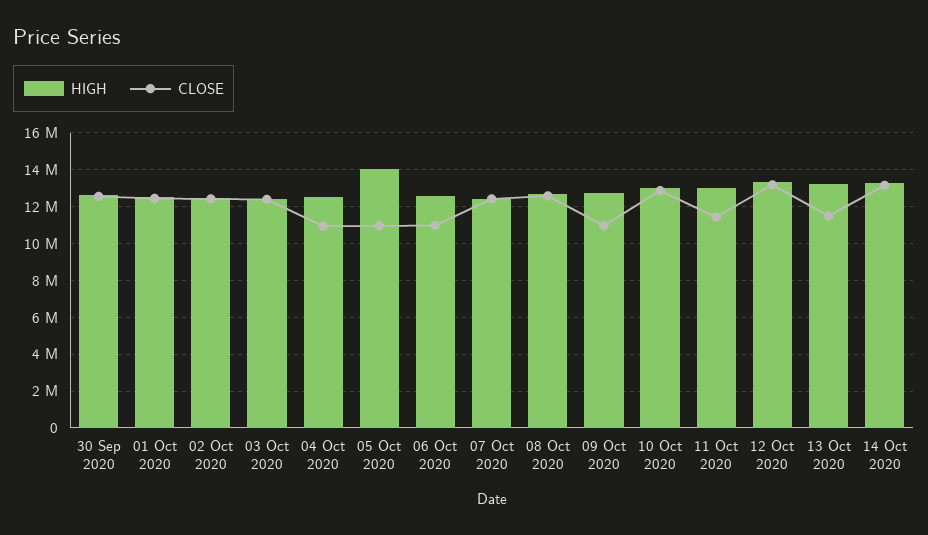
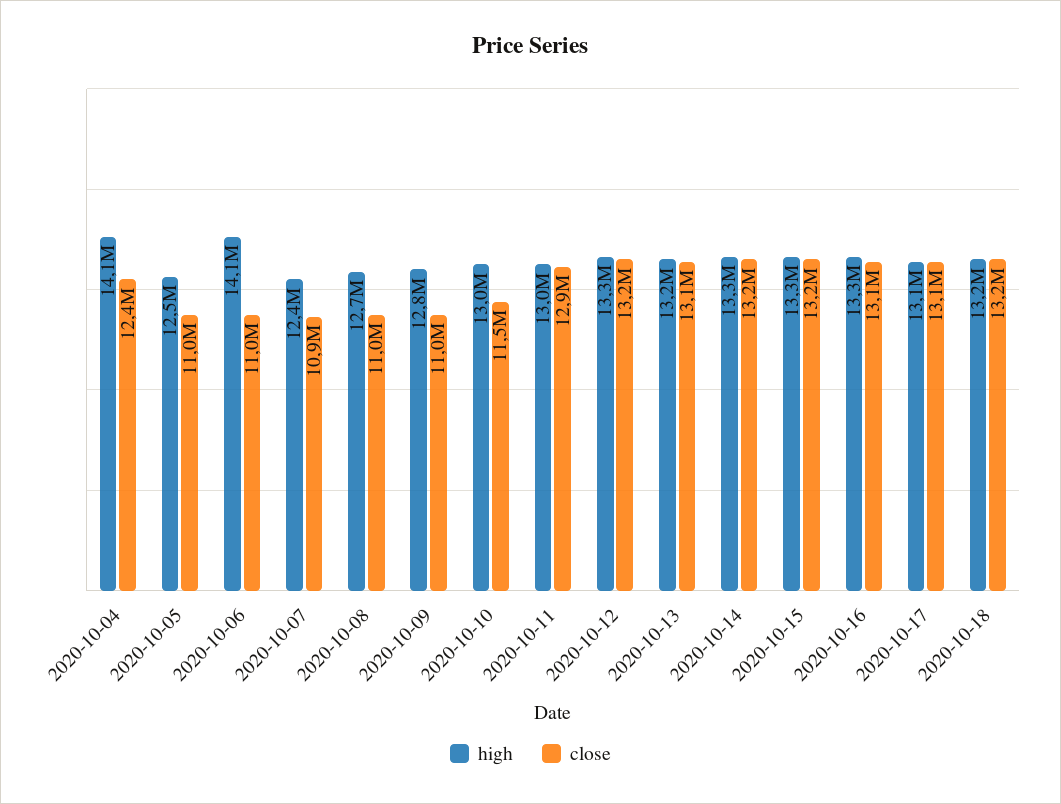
HIGH, 30 Sep 2020: 12500000 -> none
CLOSE, 30 Sep 2020: 12500000 -> none
HIGH, 01 Oct 2020: 12500000 -> none
CLOSE, 01 Oct 2020: 12500000 -> none
HIGH, 02 Oct 2020: 12500000 -> none
CLOSE, 02 Oct 2020: 12500000 -> none
HIGH, 03 Oct 2020: 12500000 -> none
CLOSE, 03 Oct 2020: 12500000 -> none
HIGH, 04 Oct 2020: 12500000 -> 14100000
CLOSE, 04 Oct 2020: 11000000 -> 12400000
HIGH, 05 Oct 2020: 14000000 -> 12500000
HIGH, 06 Oct 2020: 12500000 -> 14100000
CLOSE, 07 Oct 2020: 12500000 -> 10900000
CLOSE, 08 Oct 2020: 12500000 -> 11000000
CLOSE, 10 Oct 2020: 13000000 -> 11500000
CLOSE, 11 Oct 2020: 11500000 -> 12900000
CLOSE, 13 Oct 2020: 11500000 -> 13100000
HIGH, 2020-10-15: none -> 13300000
CLOSE, 2020-10-15: none -> 13200000
HIGH, 2020-10-16: none -> 13300000
CLOSE, 2020-10-16: none -> 13100000
HIGH, 2020-10-17: none -> 13100000
CLOSE, 2020-10-17: none -> 13100000
HIGH, 2020-10-18: none -> 13200000
CLOSE, 2020-10-18: none -> 13200000

